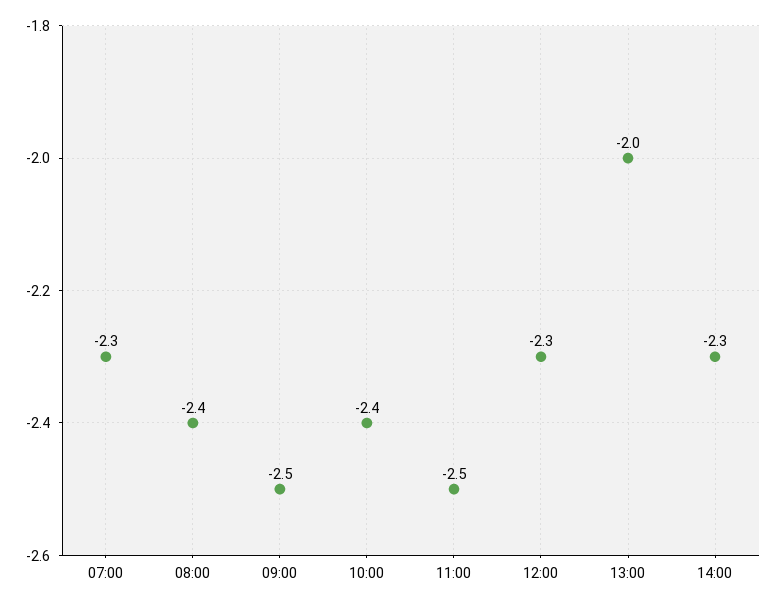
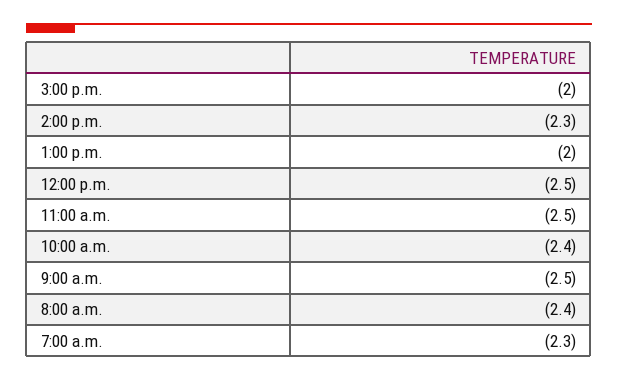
12:00: -2.3 -> -2.5
3:00 p.m.: none -> -2

